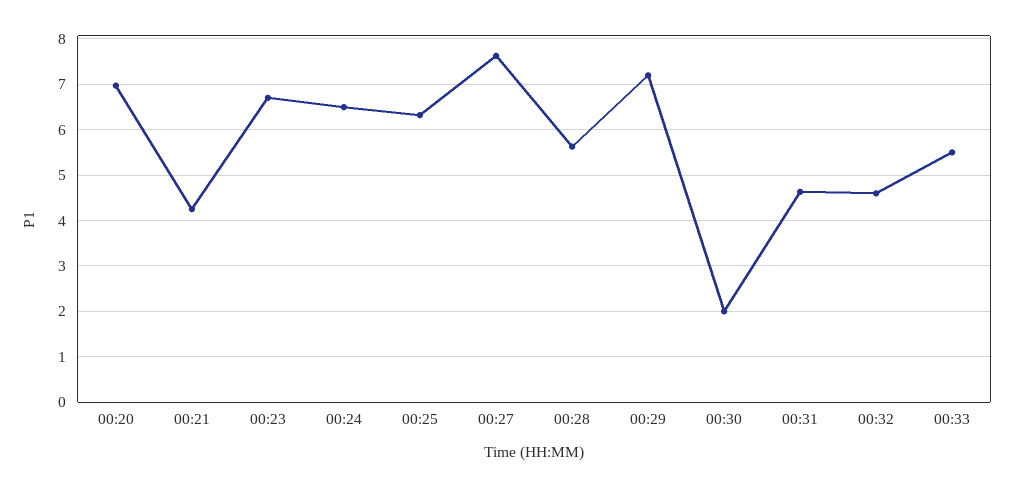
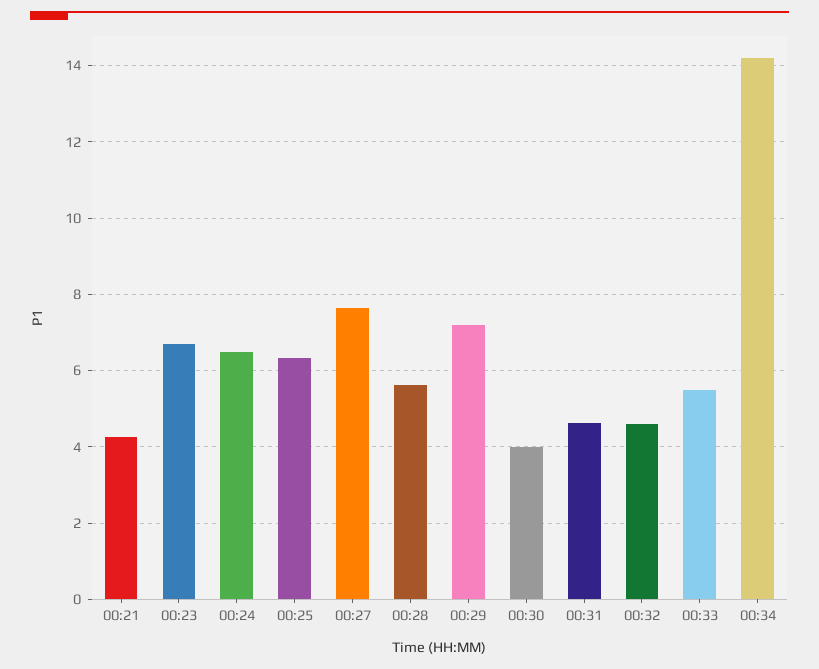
00:20: 7 -> none
00:30: 2 -> 4
00:34: none -> 14.2

